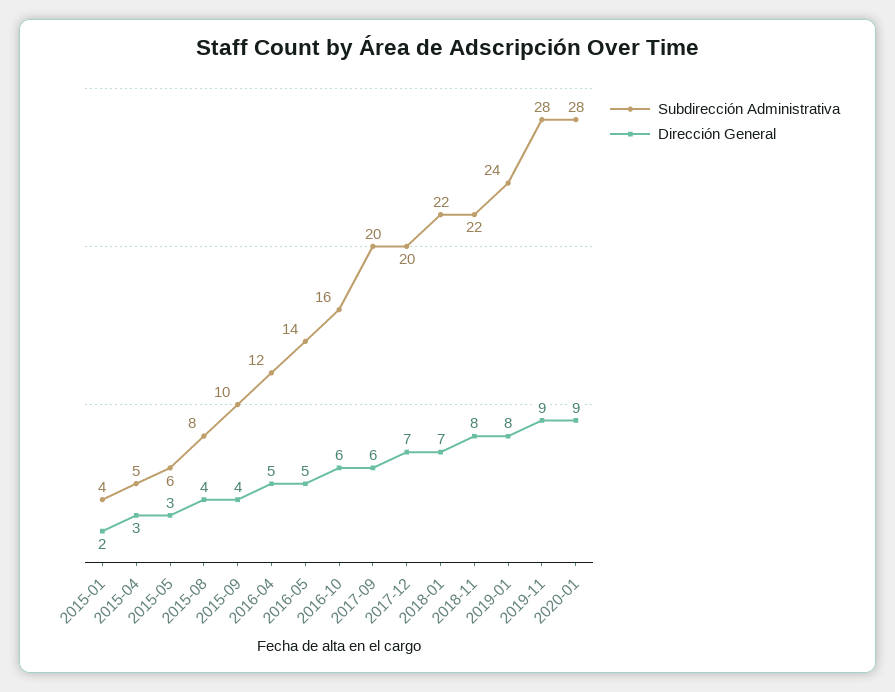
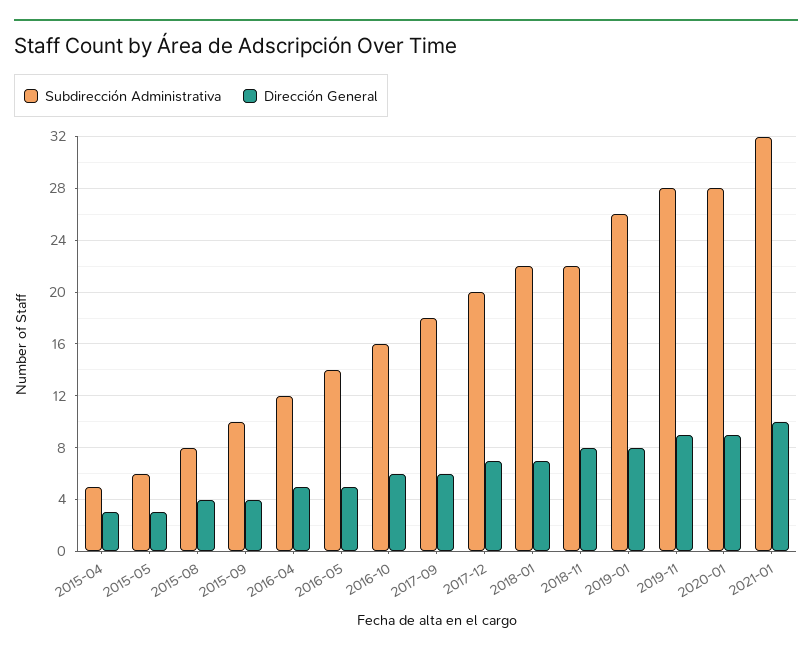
Subdirección Administrativa, 2015-01: 4 -> none
Dirección General, 2015-01: 2 -> none
Subdirección Administrativa, 2017-09: 20 -> 18
Subdirección Administrativa, 2019-01: 24 -> 26
Subdirección Administrativa, 2021-01: none -> 32
Dirección General, 2021-01: none -> 10

